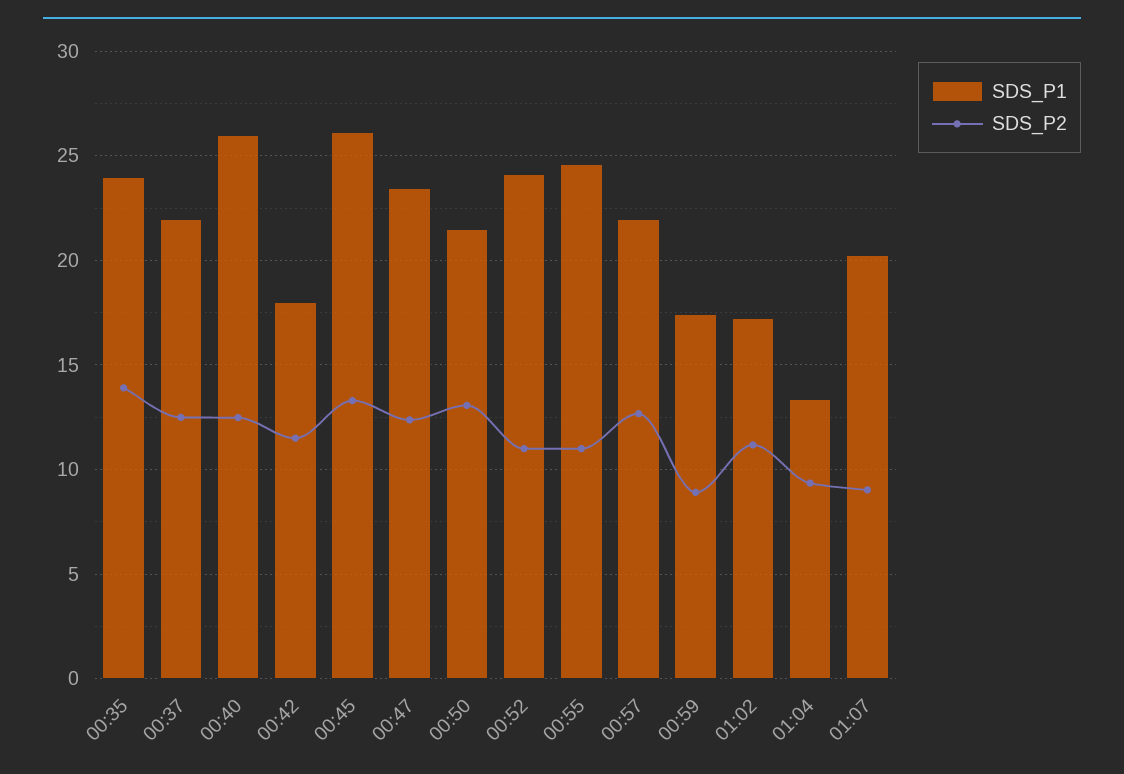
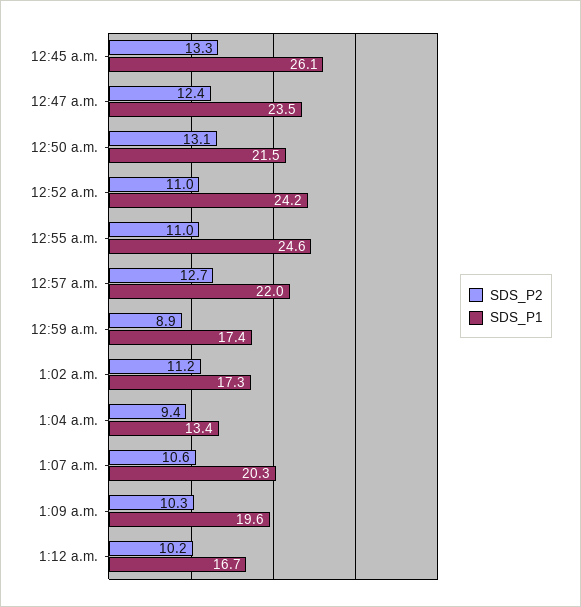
SDS_P1, 00:35: 24 -> none
SDS_P2, 00:35: 14 -> none
SDS_P1, 00:37: 22 -> none
SDS_P2, 00:37: 12.5 -> none
SDS_P1, 00:40: 26 -> none
SDS_P2, 00:40: 12.5 -> none
SDS_P1, 00:42: 18 -> none
SDS_P2, 00:42: 11.5 -> none
SDS_P2, 01:07: 9 -> 10.6
SDS_P2, 1:09 a.m.: none -> 10.3
SDS_P1, 1:09 a.m.: none -> 19.6
SDS_P2, 1:12 a.m.: none -> 10.2
SDS_P1, 1:12 a.m.: none -> 16.7

